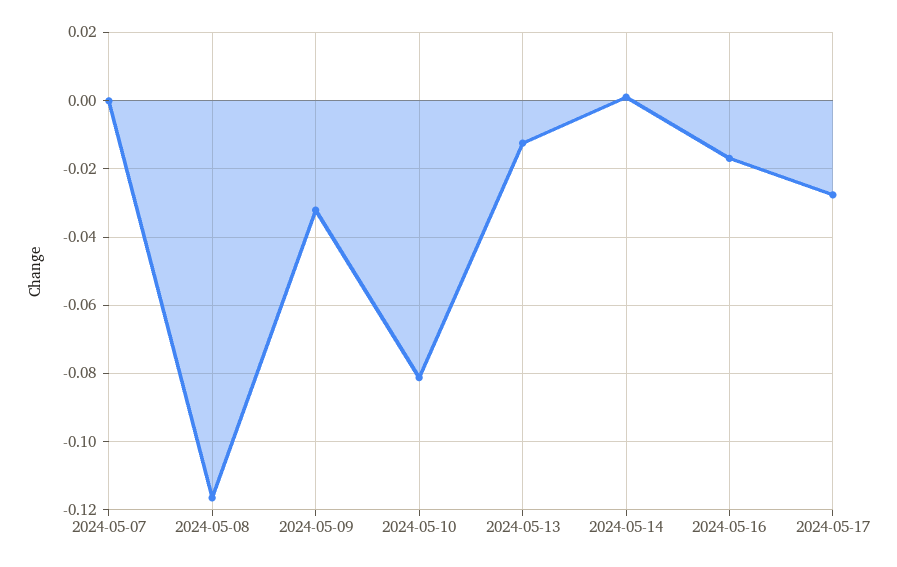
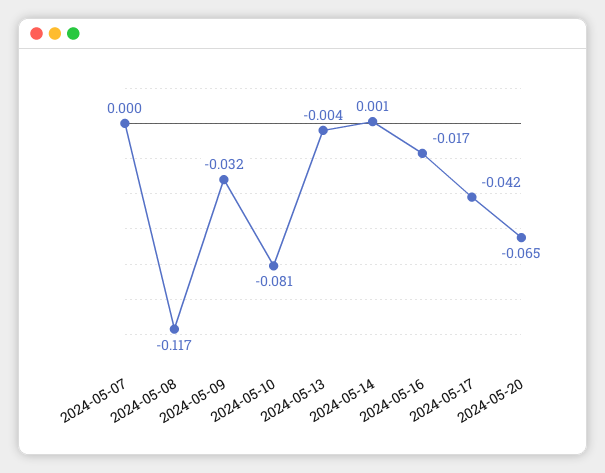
2024-05-13: -0.012 -> -0.004
2024-05-17: -0.028 -> -0.042
2024-05-20: none -> -0.065

